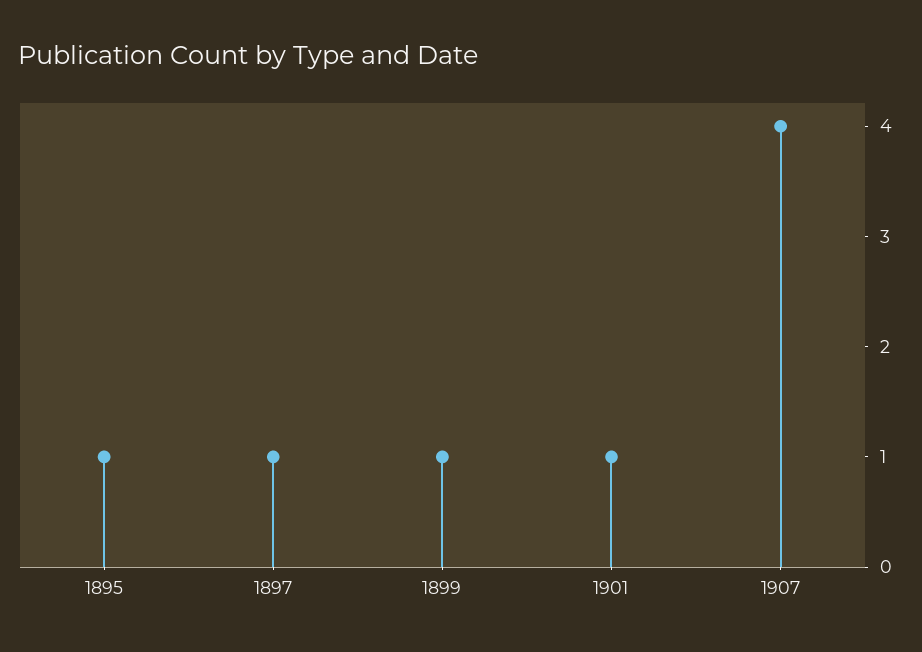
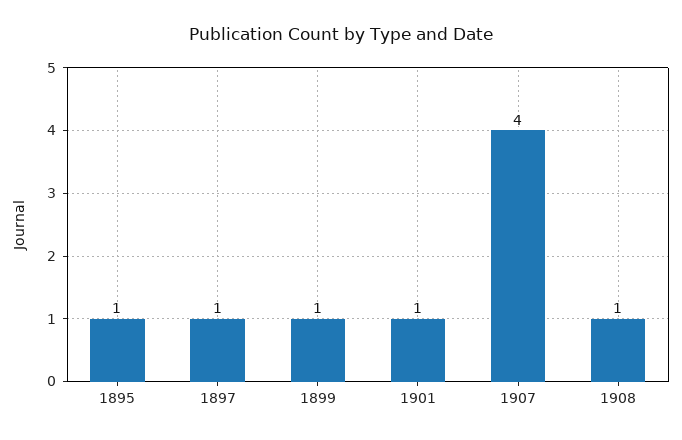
1908: none -> 1

